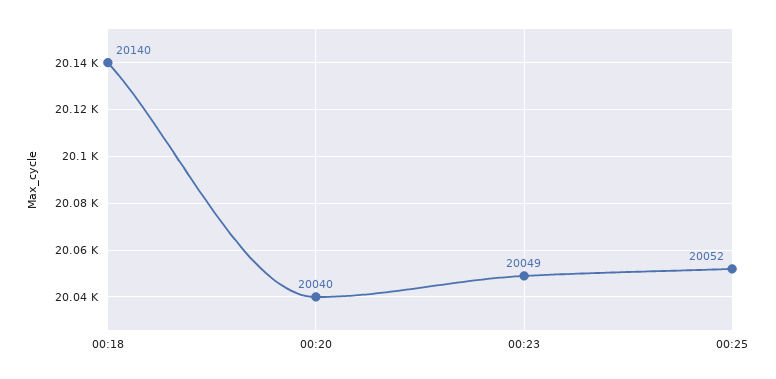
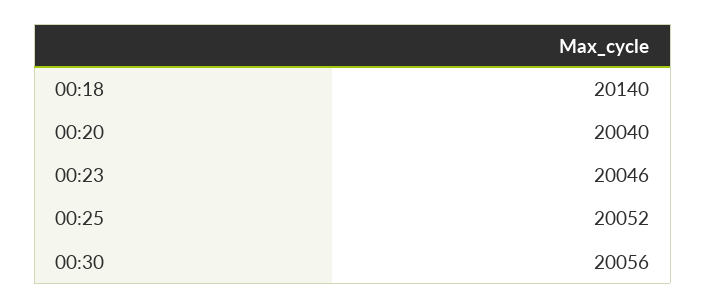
00:23: 20049 -> 20046
00:30: none -> 20056

